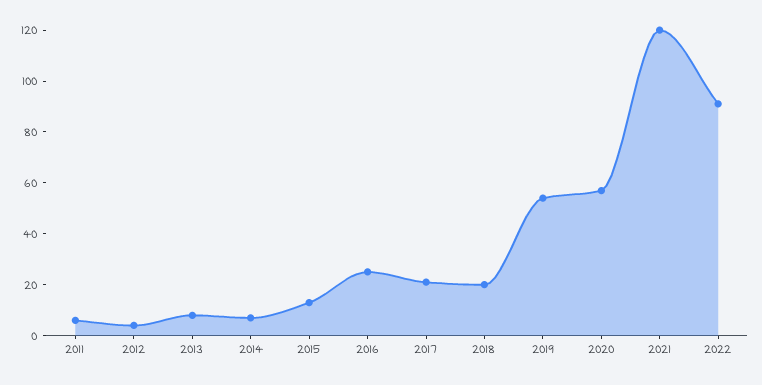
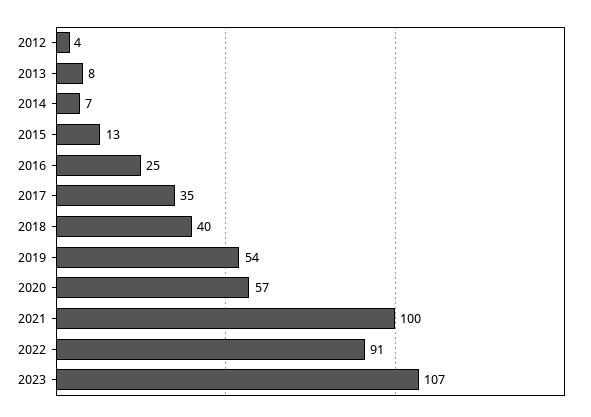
2011: 5 -> none
2017: 20 -> 35
2018: 20 -> 40
2021: 120 -> 100
2023: none -> 107

